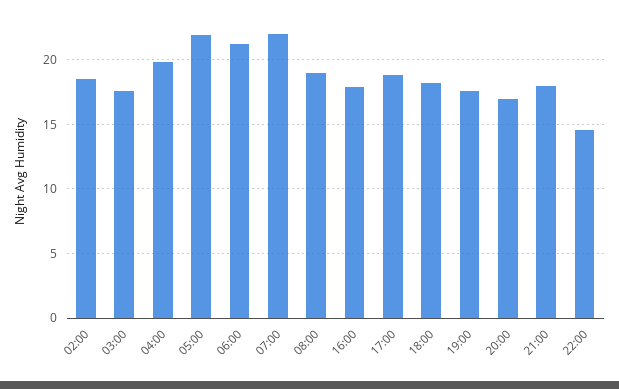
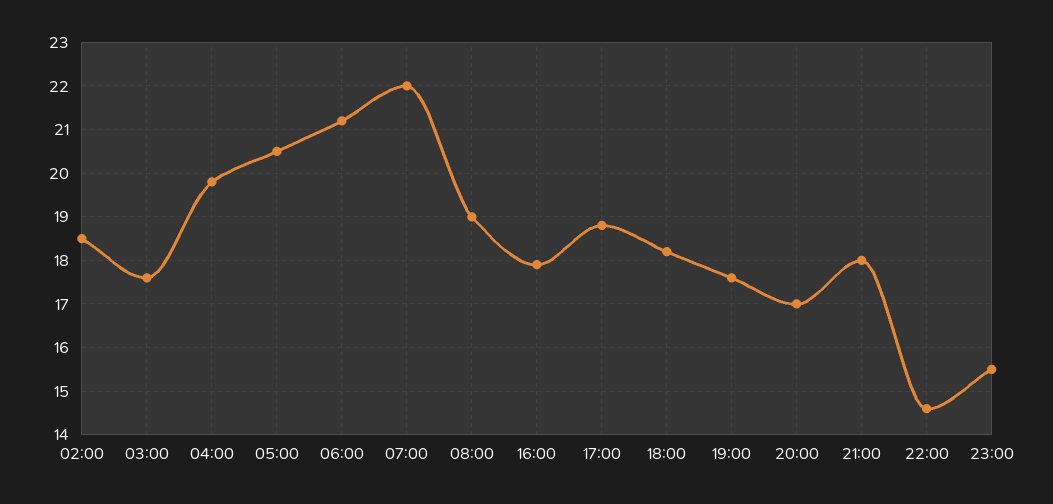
05:00: 22 -> 20.5
23:00: none -> 15.5

